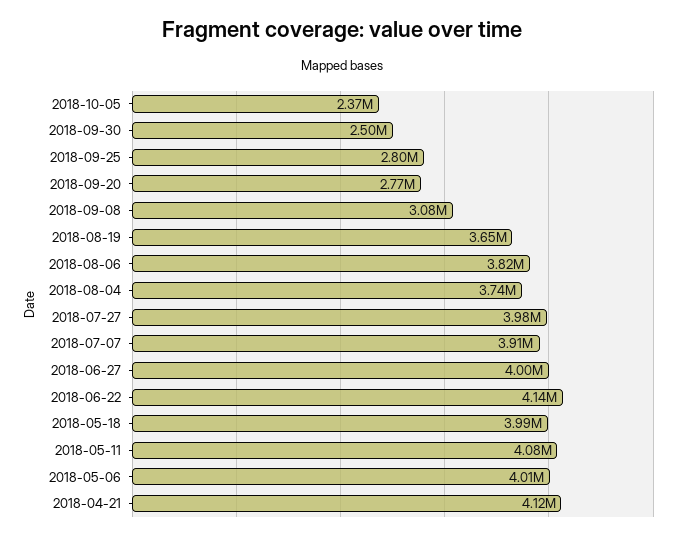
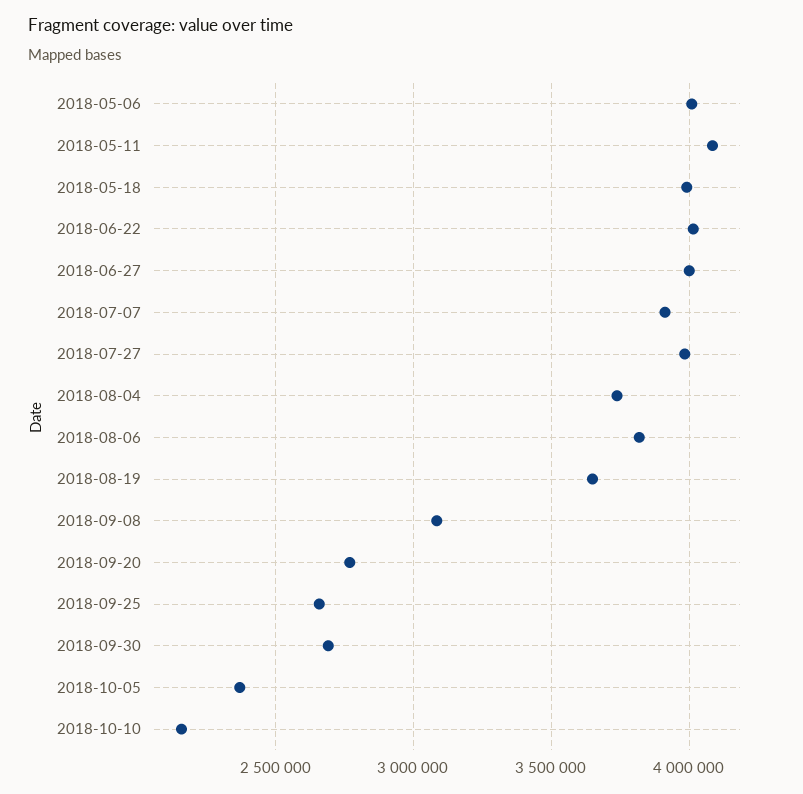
2018-09-30: 2500000 -> 2700000
2018-09-25: 2800000 -> 2650000
2018-06-22: 4140000 -> 4000000
2018-04-21: 4120000 -> none
2018-10-10: none -> 2150000

